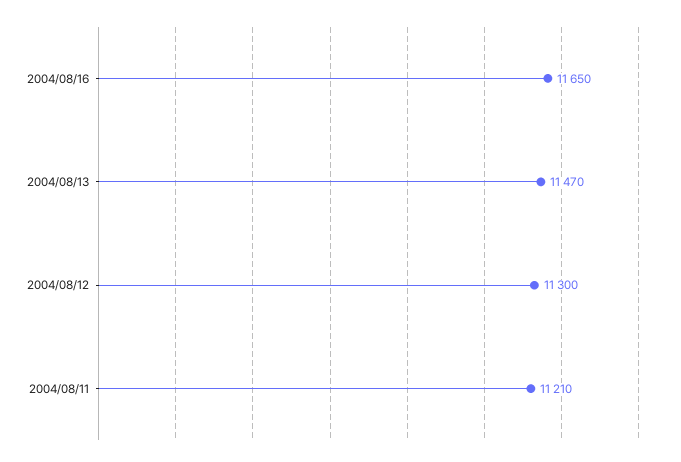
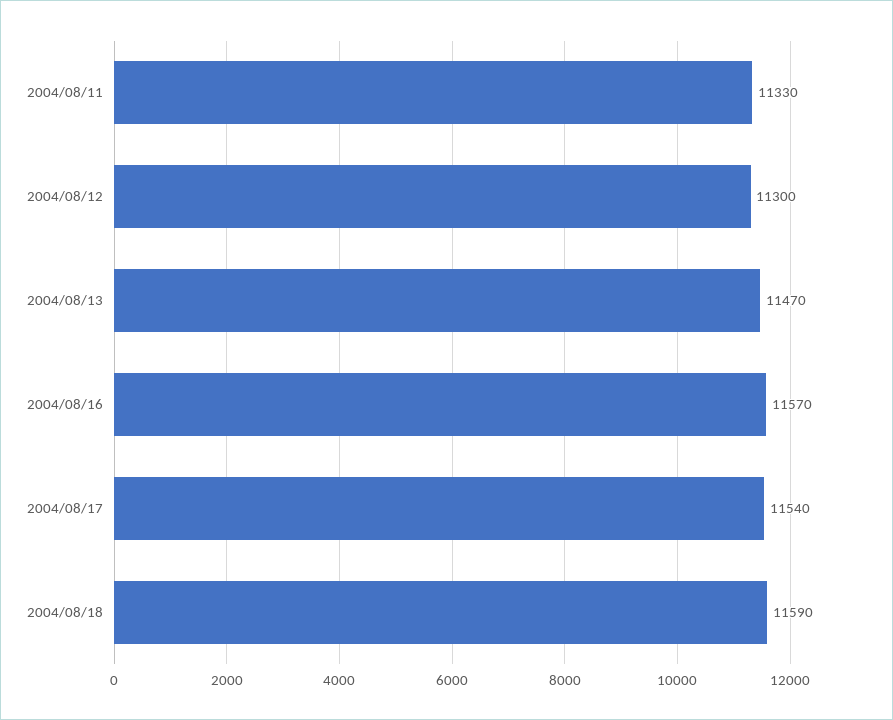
2004/08/16: 11650 -> 11570
2004/08/11: 11210 -> 11330
2004/08/17: none -> 11540
2004/08/18: none -> 11590

